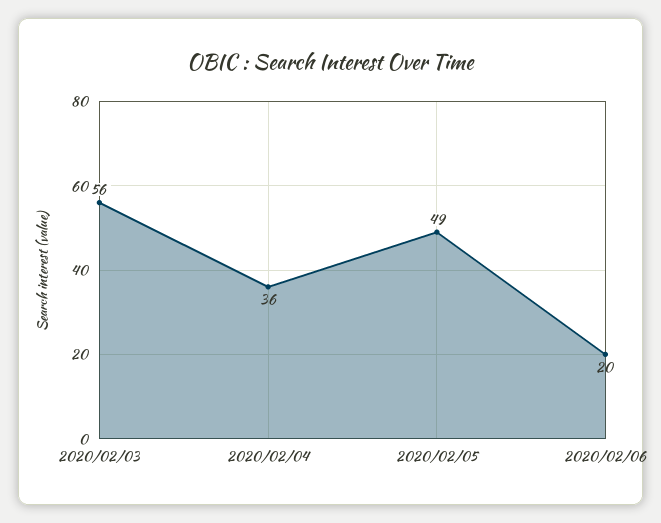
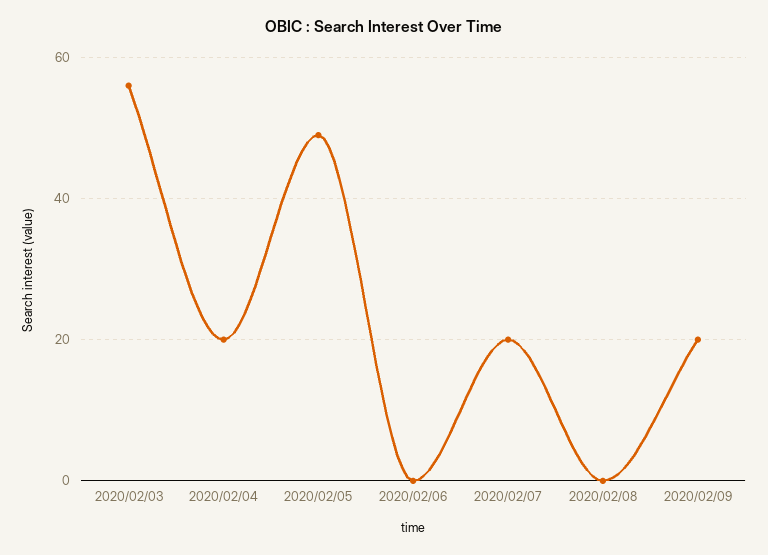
2020/02/04: 36 -> 20
2020/02/06: 20 -> 0
2020/02/07: none -> 20
2020/02/08: none -> 0
2020/02/09: none -> 20

